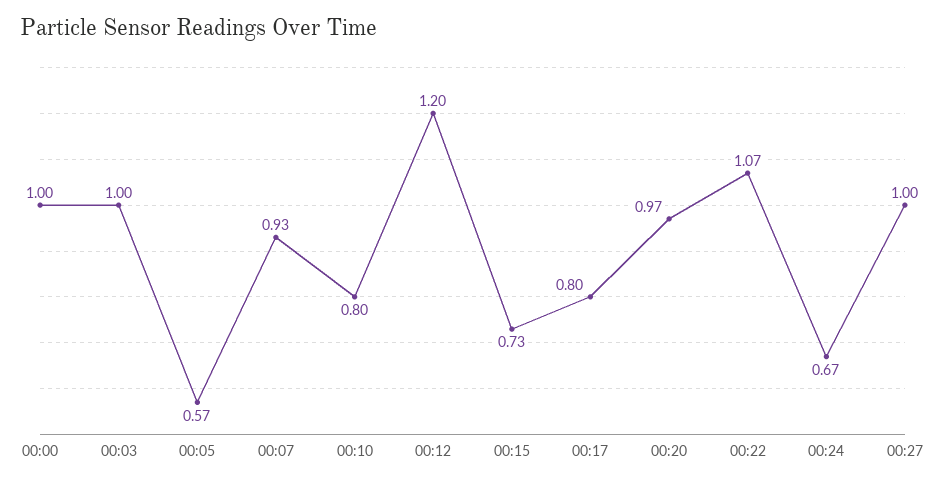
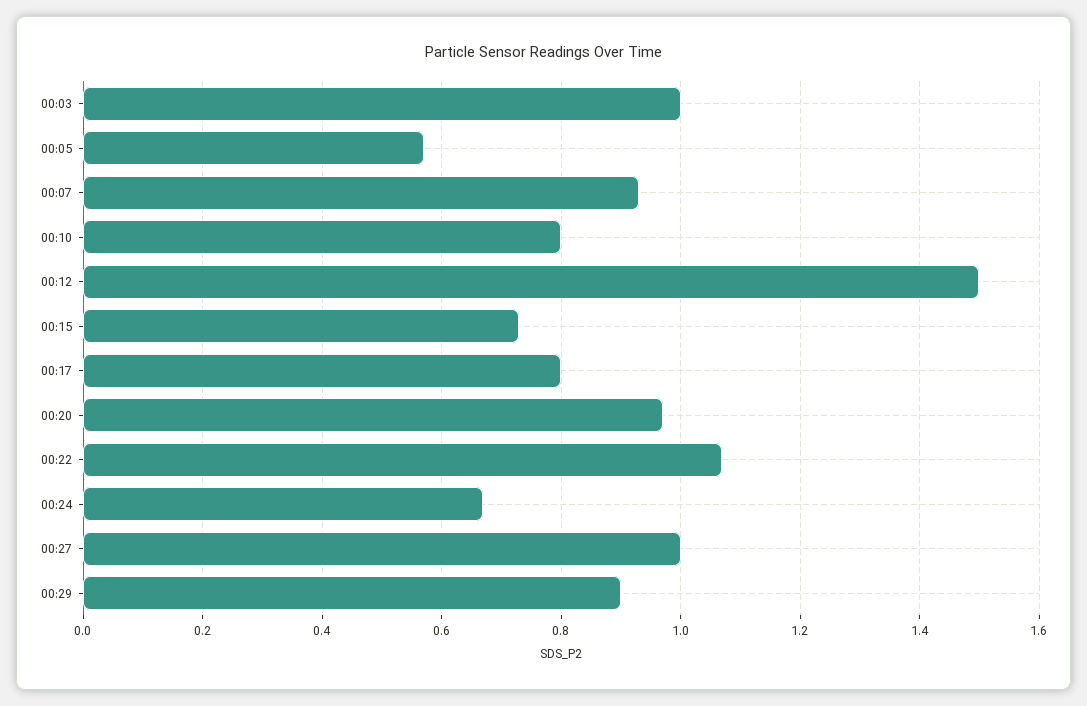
00:00: 1 -> none
00:12: 1.2 -> 1.5
00:29: none -> 0.9

